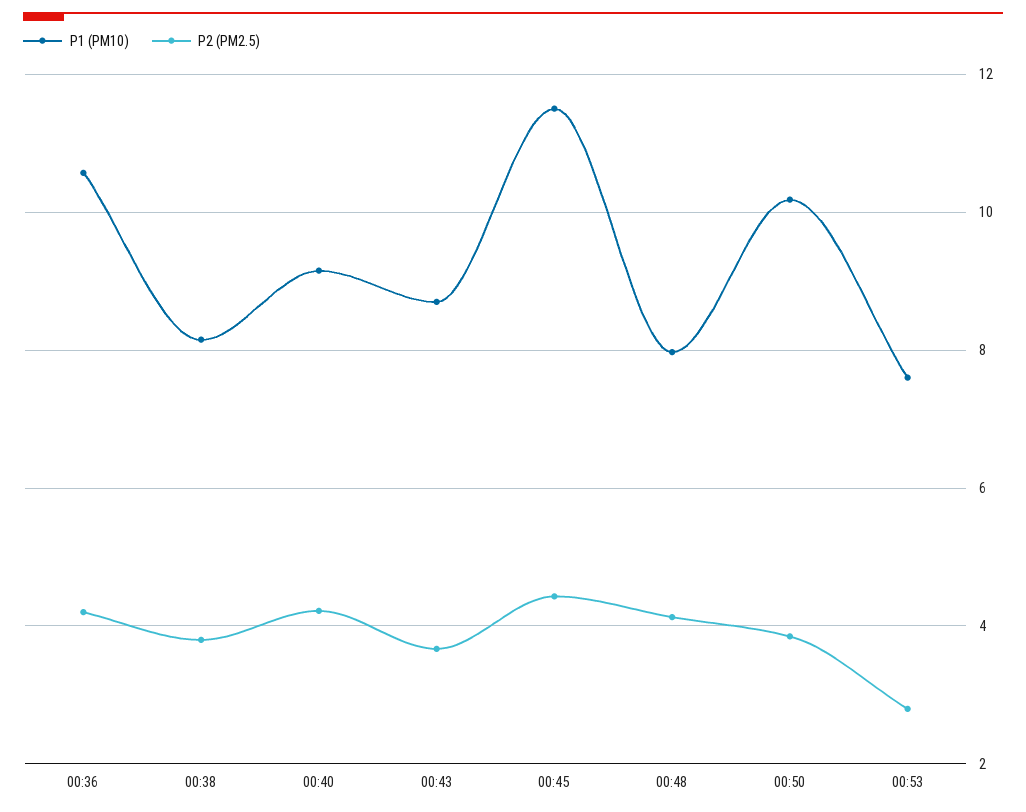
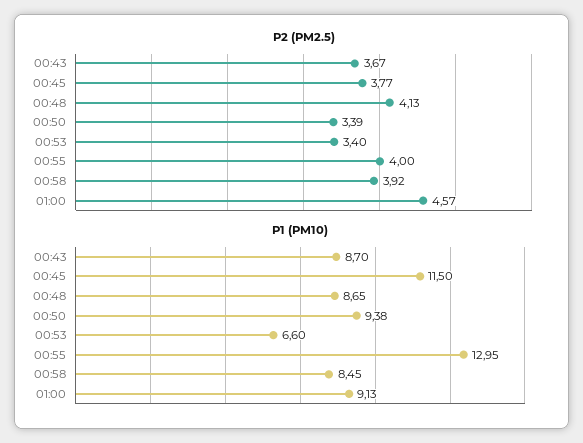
P1 (PM10), 00:36: 10.6 -> none
P2 (PM2.5), 00:36: 4.2 -> none
P1 (PM10), 00:38: 8.2 -> none
P2 (PM2.5), 00:38: 3.8 -> none
P1 (PM10), 00:40: 9.2 -> none
P2 (PM2.5), 00:40: 4.2 -> none
P2 (PM2.5), 00:45: 4.4 -> 3.77
P1 (PM10), 00:48: 8 -> 8.65
P1 (PM10), 00:50: 10.2 -> 9.38
P2 (PM2.5), 00:50: 3.8 -> 3.39
P1 (PM10), 00:53: 7.6 -> 6.6
P2 (PM2.5), 00:53: 2.8 -> 3.4
P2 (PM2.5), 00:55: none -> 4
P2 (PM2.5), 00:58: none -> 3.92
P2 (PM2.5), 01:00: none -> 4.57
P1 (PM10), 00:55: none -> 12.95
P1 (PM10), 00:58: none -> 8.45
P1 (PM10), 01:00: none -> 9.13

